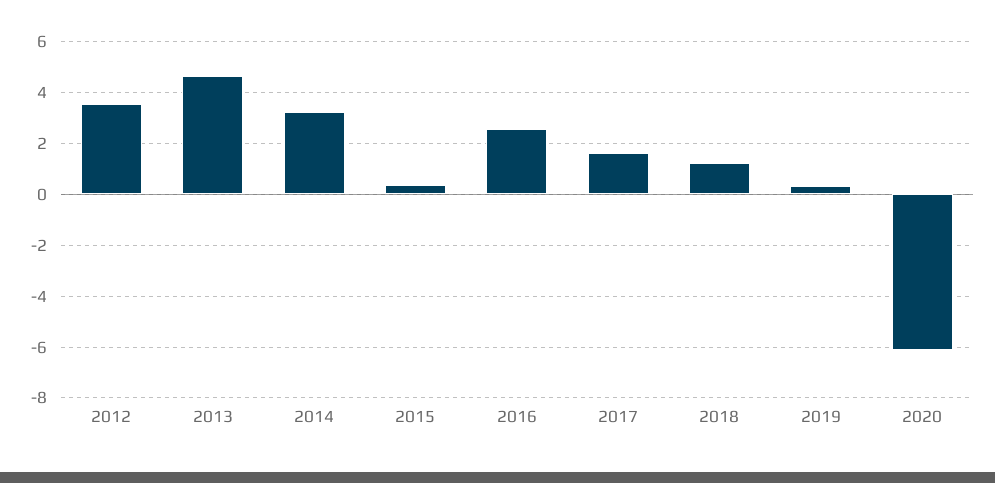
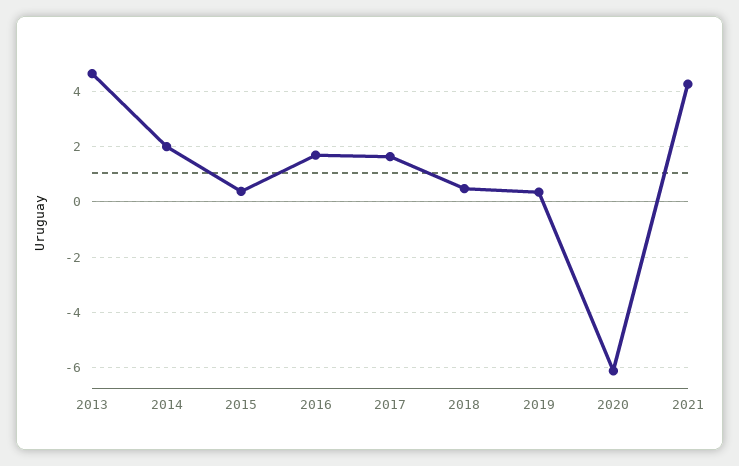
2012: 3.5 -> none
2014: 3.25 -> 2
2016: 2.5 -> 1.75
2018: 1.25 -> 0.5
2021: none -> 4.25

